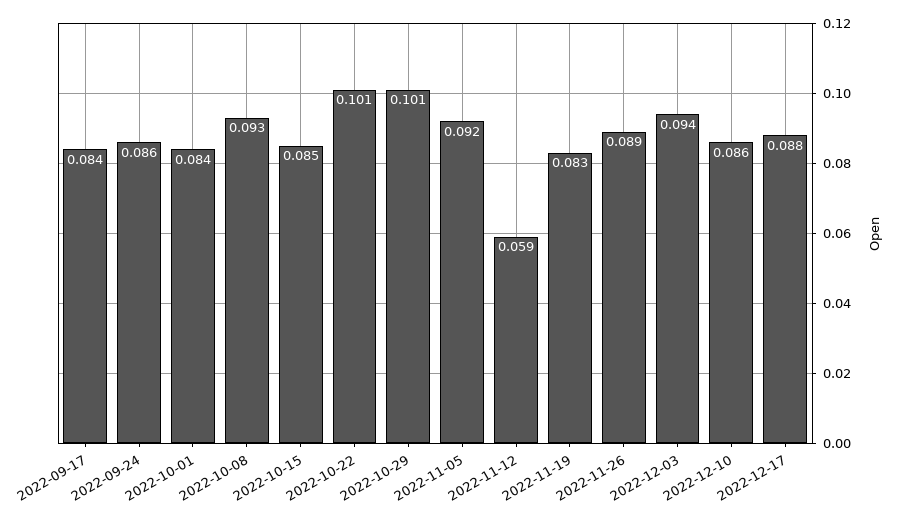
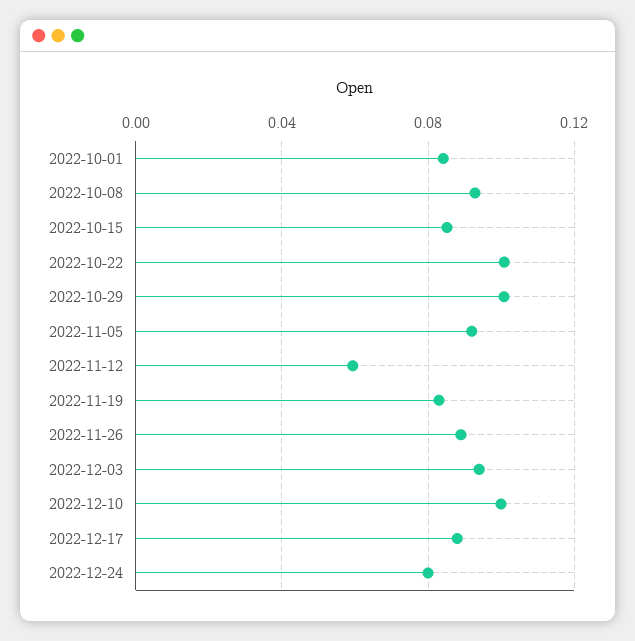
2022-09-17: 0.084 -> none
2022-09-24: 0.086 -> none
2022-12-10: 0.086 -> 0.1
2022-12-24: none -> 0.08

